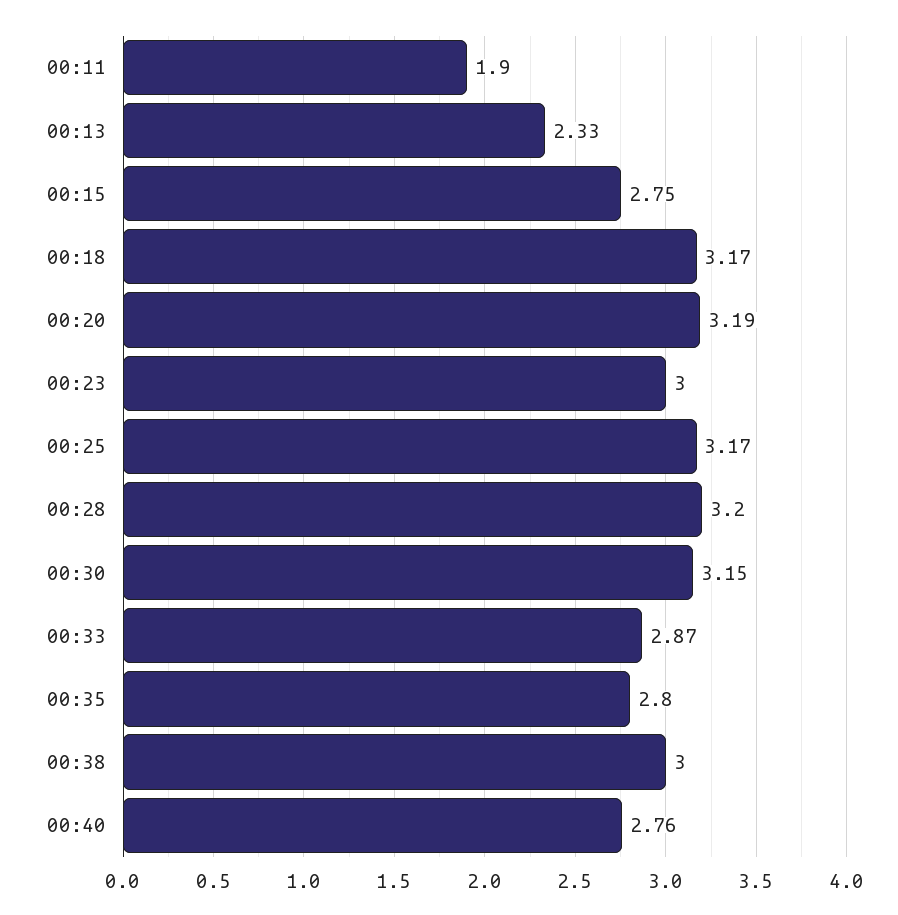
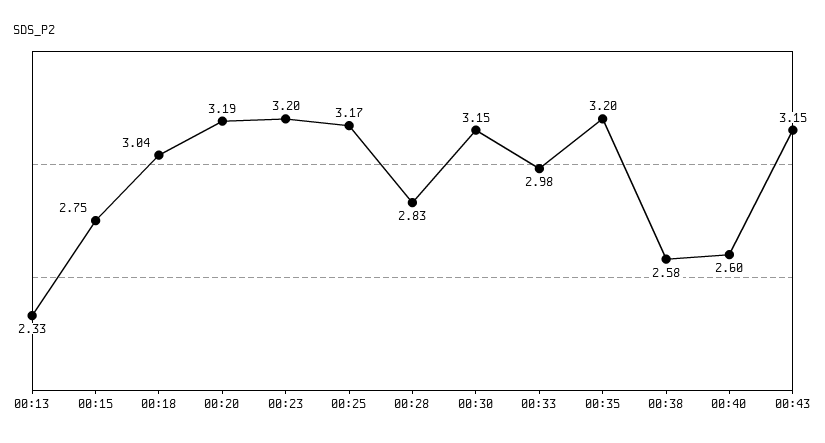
00:11: 1.9 -> none
00:18: 3.17 -> 3.04
00:23: 3 -> 3.2
00:28: 3.2 -> 2.83
00:33: 2.87 -> 2.98
00:35: 2.8 -> 3.2
00:38: 3 -> 2.58
00:40: 2.76 -> 2.6
00:43: none -> 3.15

